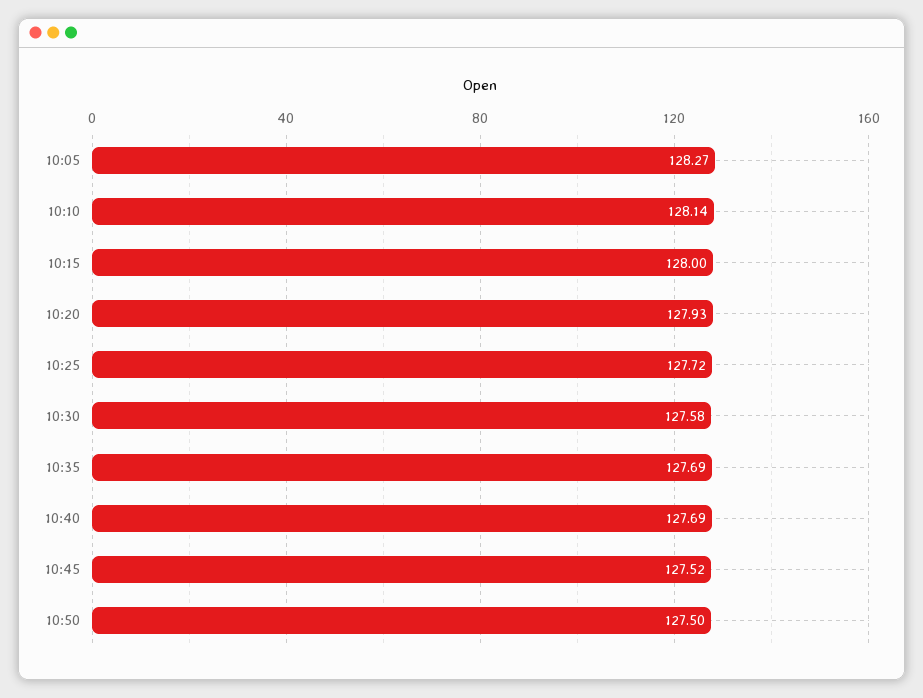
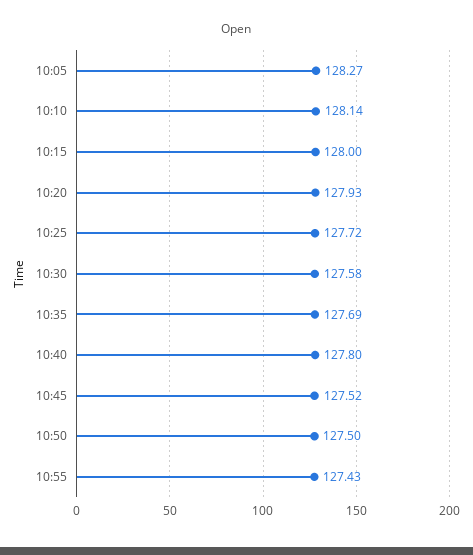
10:40: 127.69 -> 127.8
10:55: none -> 127.43

